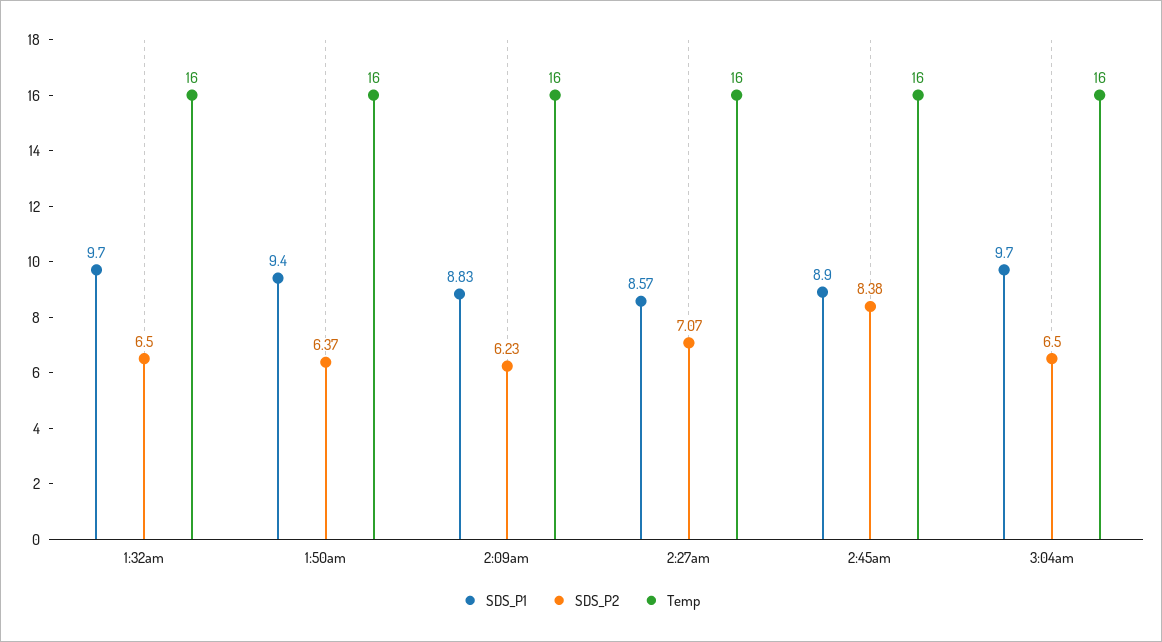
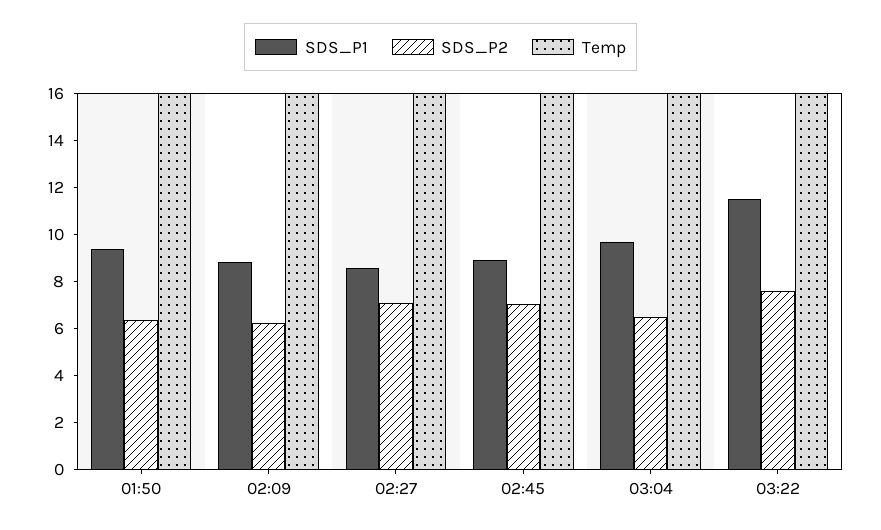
SDS_P1, 1:32am: 9.7 -> none
SDS_P2, 1:32am: 6.5 -> none
Temp, 1:32am: 16 -> none
SDS_P2, 2:45am: 8.38 -> 7
SDS_P1, 03:22: none -> 11.5
SDS_P2, 03:22: none -> 7.5
Temp, 03:22: none -> 16

